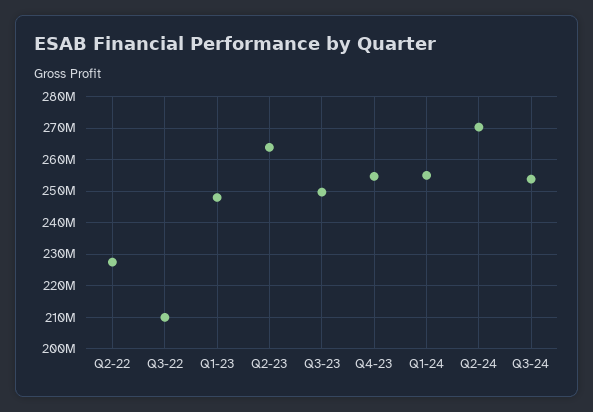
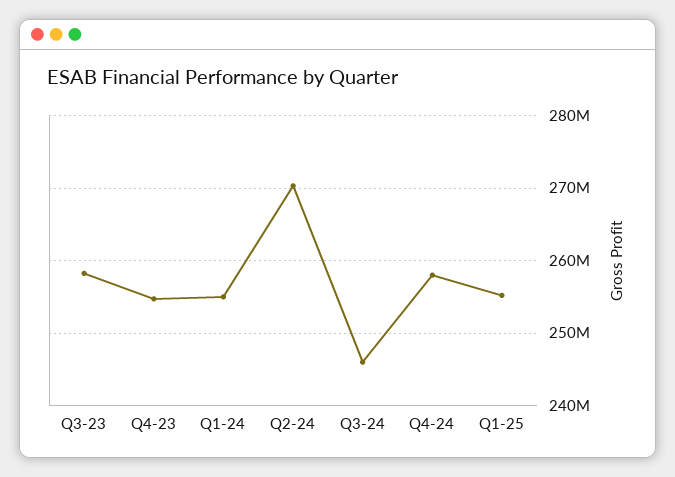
Q2-22: 228000000 -> none
Q3-22: 210000000 -> none
Q1-23: 248000000 -> none
Q2-23: 264000000 -> none
Q3-23: 250000000 -> 258000000
Q3-24: 254000000 -> 246000000
Q4-24: none -> 258000000
Q1-25: none -> 255000000

